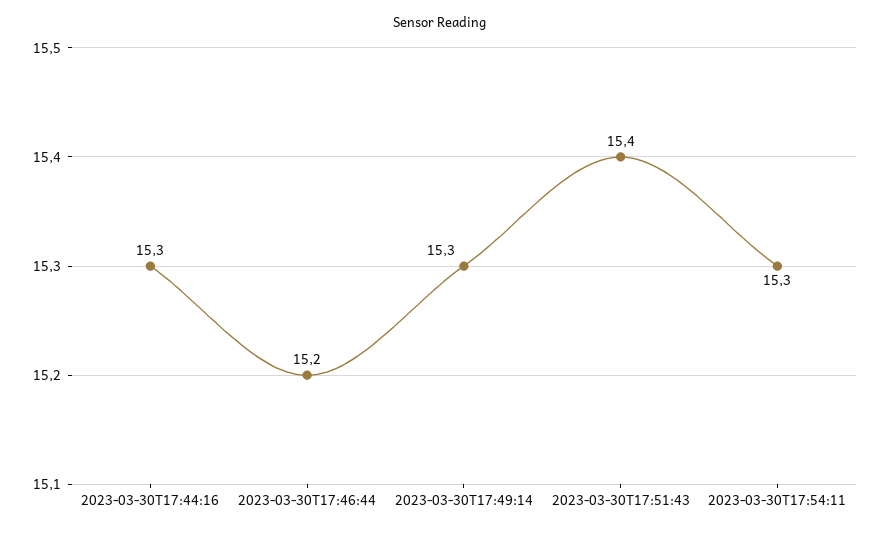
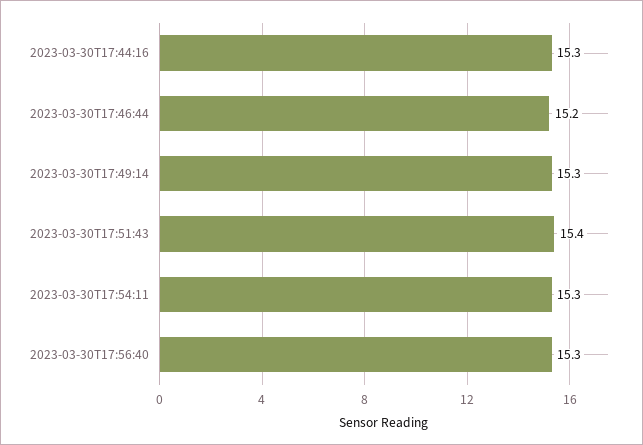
2023-03-30T17:56:40: none -> 15.3

